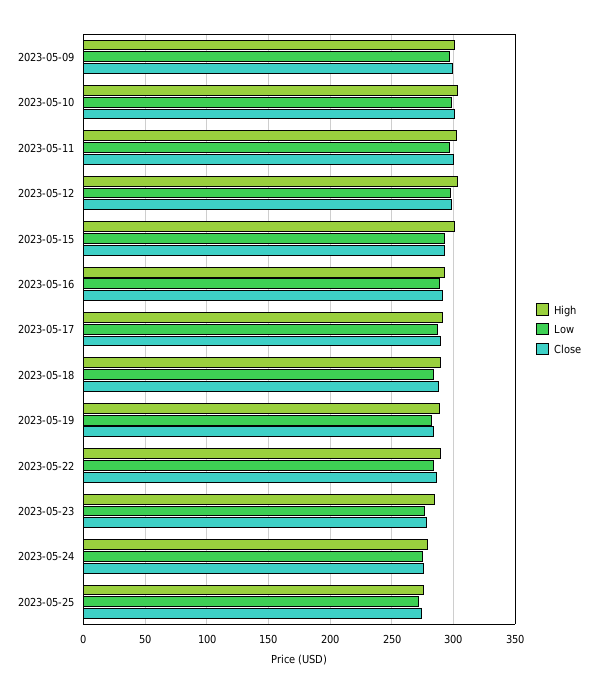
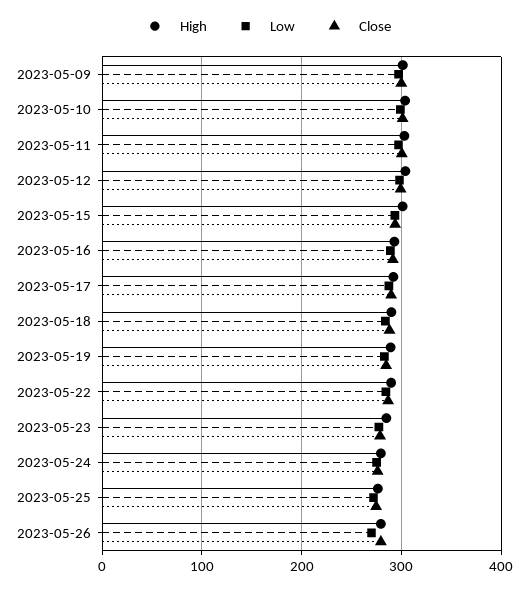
High, 2023-05-26: none -> 280
Low, 2023-05-26: none -> 270
Close, 2023-05-26: none -> 280

